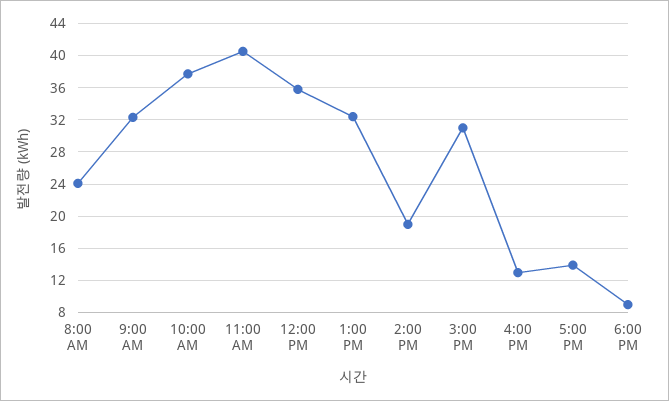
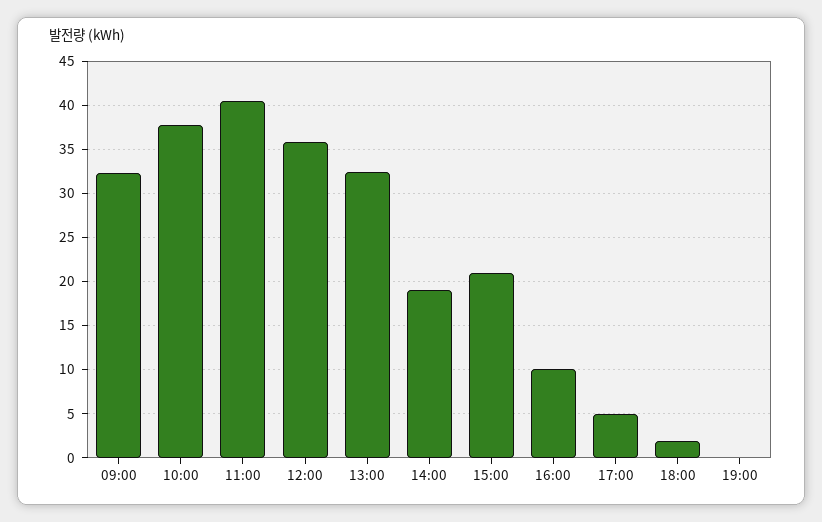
8:00 AM: 24 -> none
3:00 PM: 31 -> 21
4:00 PM: 13 -> 10
5:00 PM: 14 -> 5
6:00 PM: 9 -> 2
19:00: none -> 0

